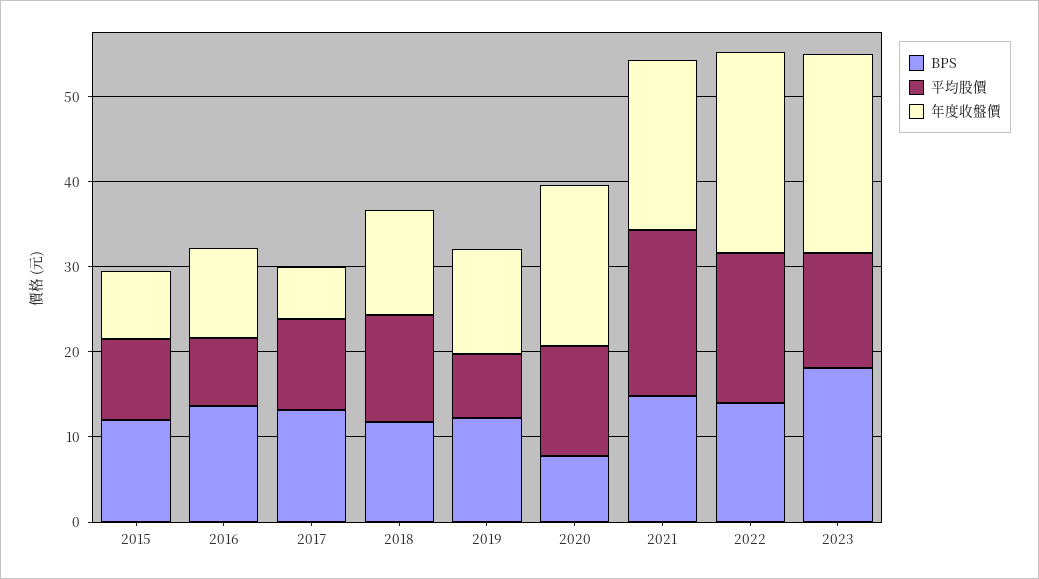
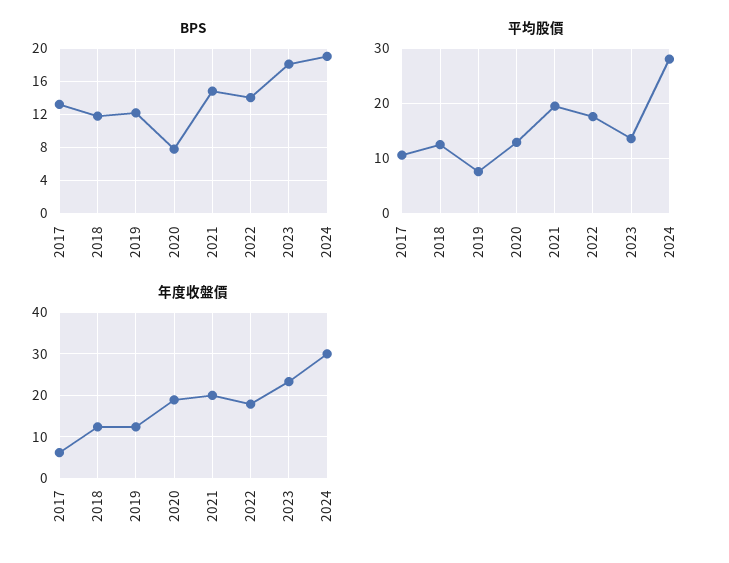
BPS, 2015: 12 -> none
平均股價, 2015: 10 -> none
年度收盤價, 2015: 8 -> none
BPS, 2016: 14 -> none
平均股價, 2016: 8 -> none
年度收盤價, 2016: 10 -> none
年度收盤價, 2022: 24 -> 18
BPS, 2024: none -> 19
平均股價, 2024: none -> 28
年度收盤價, 2024: none -> 30

